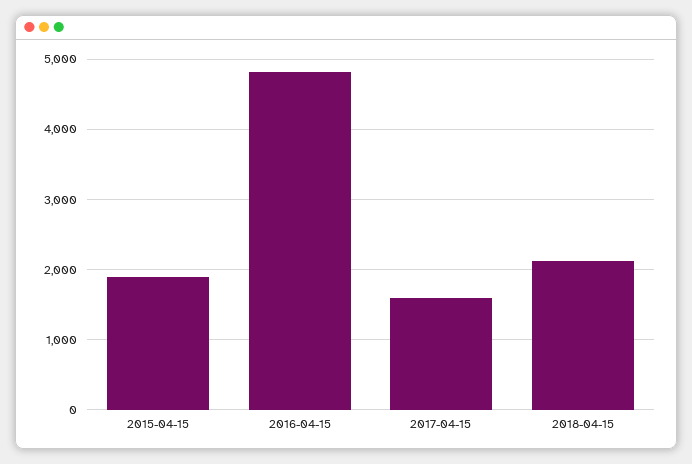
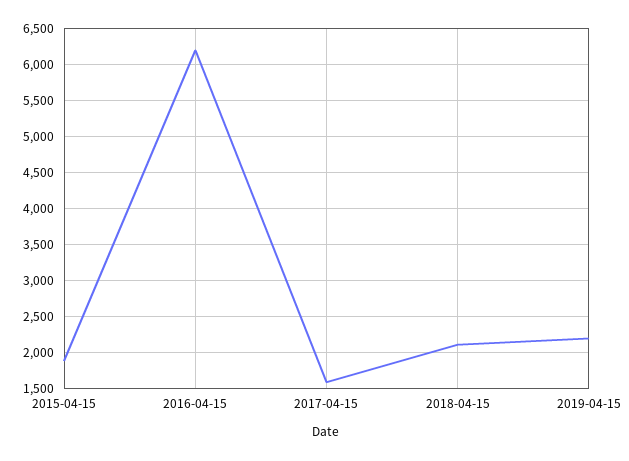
2016-04-15: 4800 -> 6200
2019-04-15: none -> 2200

